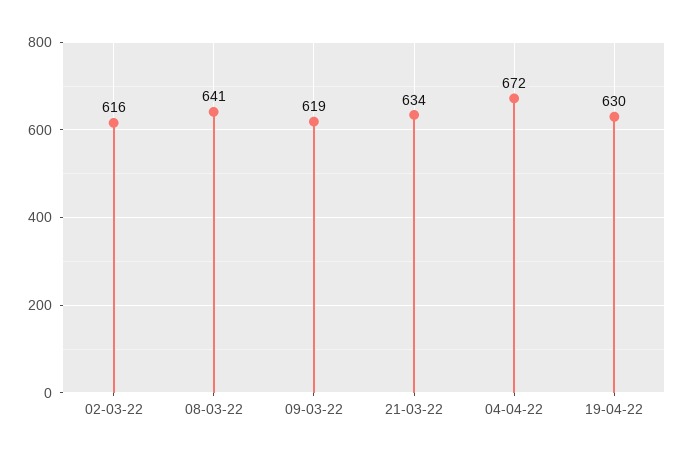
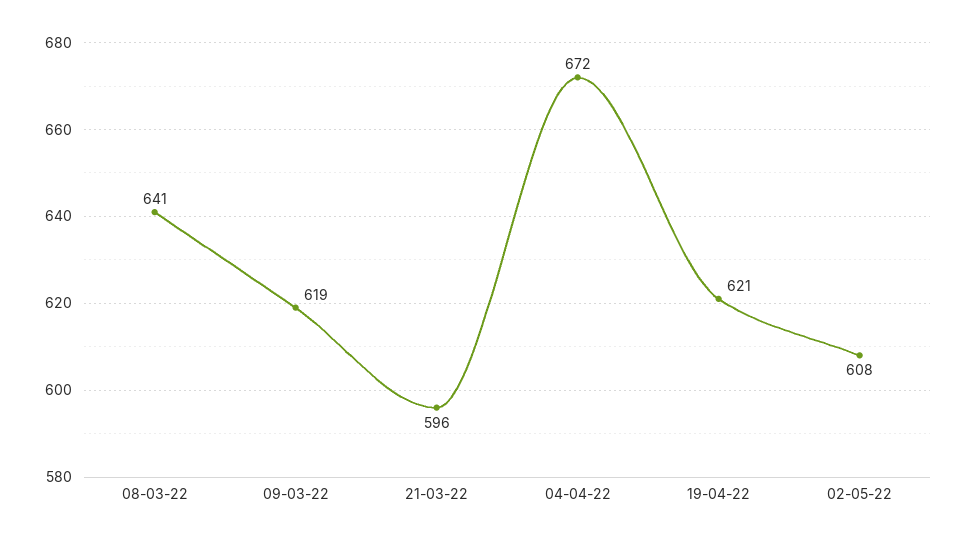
02-03-22: 616 -> none
21-03-22: 634 -> 596
19-04-22: 630 -> 621
02-05-22: none -> 608

